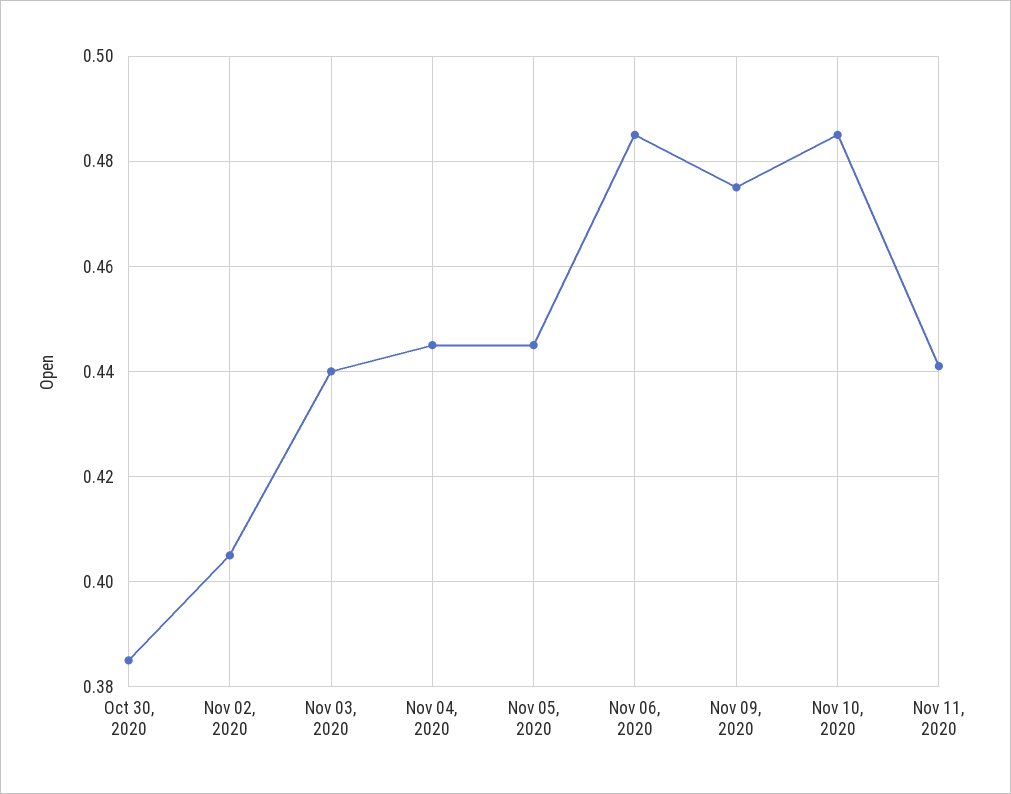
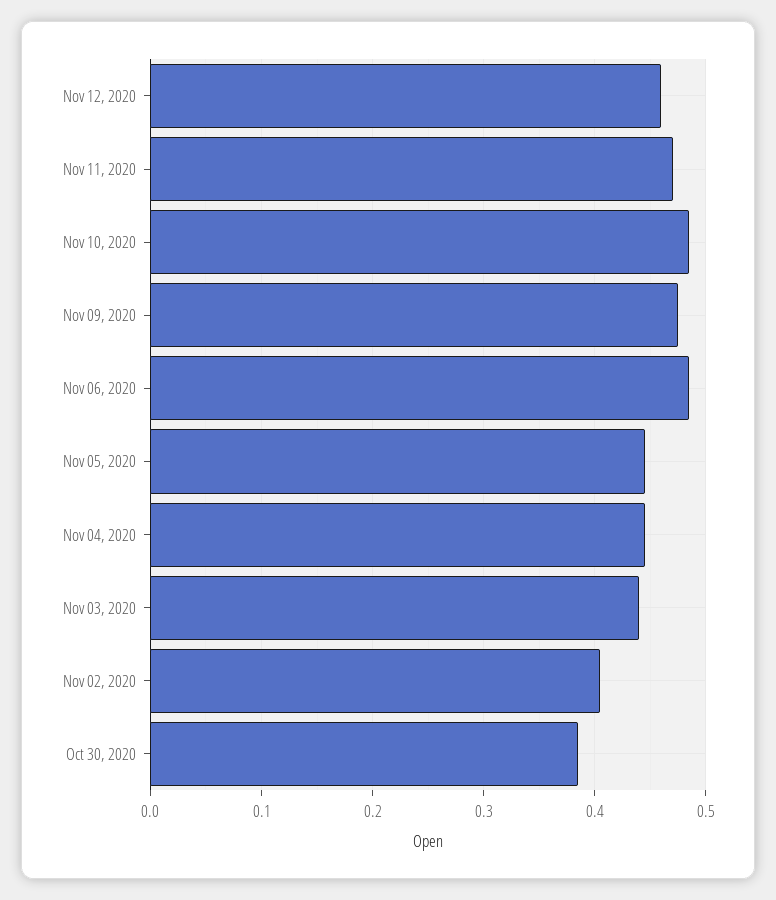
Nov 11, 2020: 0.44 -> 0.47
Nov 12, 2020: none -> 0.46

